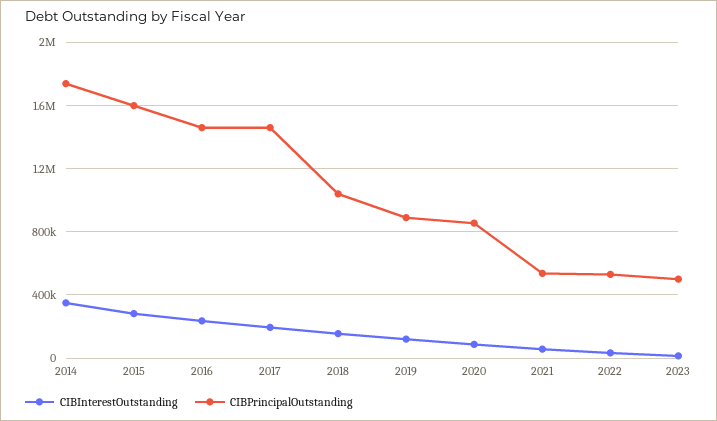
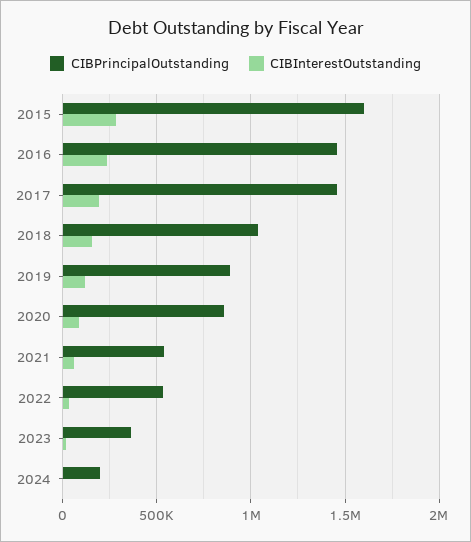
CIBInterestOutstanding, 2014: 350000 -> none
CIBPrincipalOutstanding, 2014: 1750000 -> none
CIBPrincipalOutstanding, 2023: 500000 -> 350000
CIBPrincipalOutstanding, 2024: none -> 200000
CIBInterestOutstanding, 2024: none -> 0

